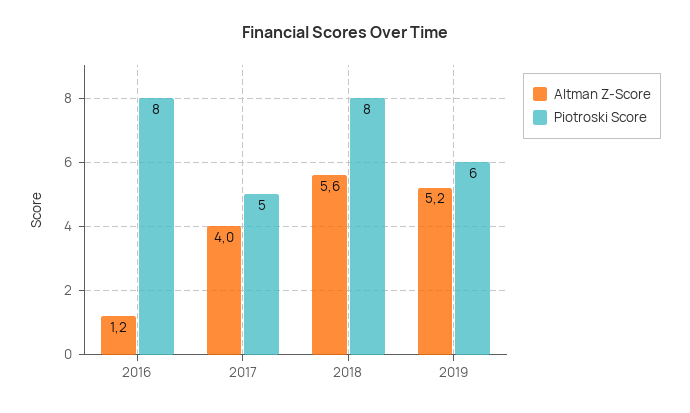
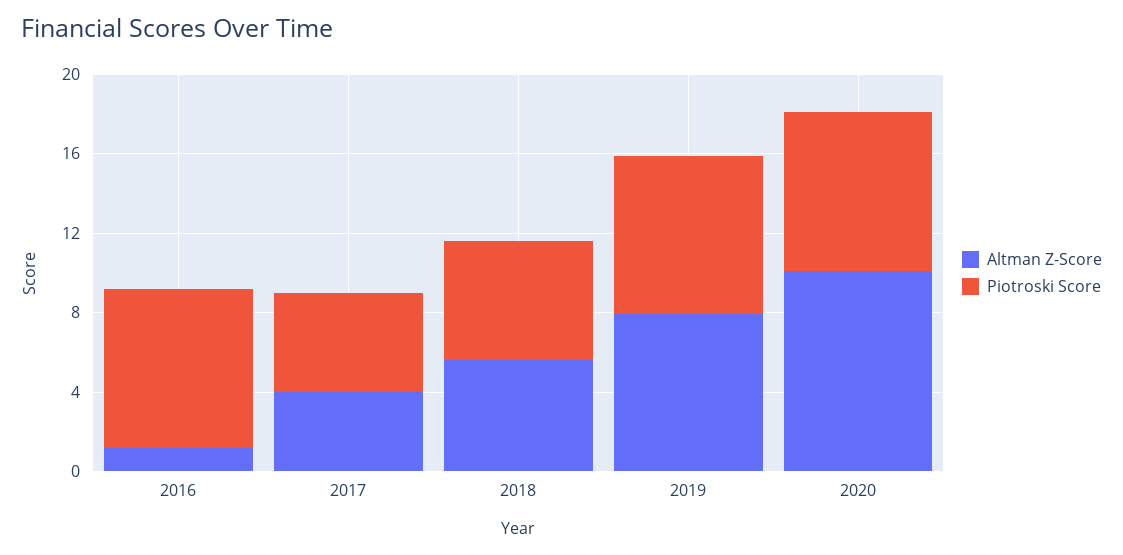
Piotroski Score, 2018: 8 -> 6
Altman Z-Score, 2019: 5.2 -> 8
Piotroski Score, 2019: 6 -> 8
Altman Z-Score, 2020: none -> 10
Piotroski Score, 2020: none -> 8

